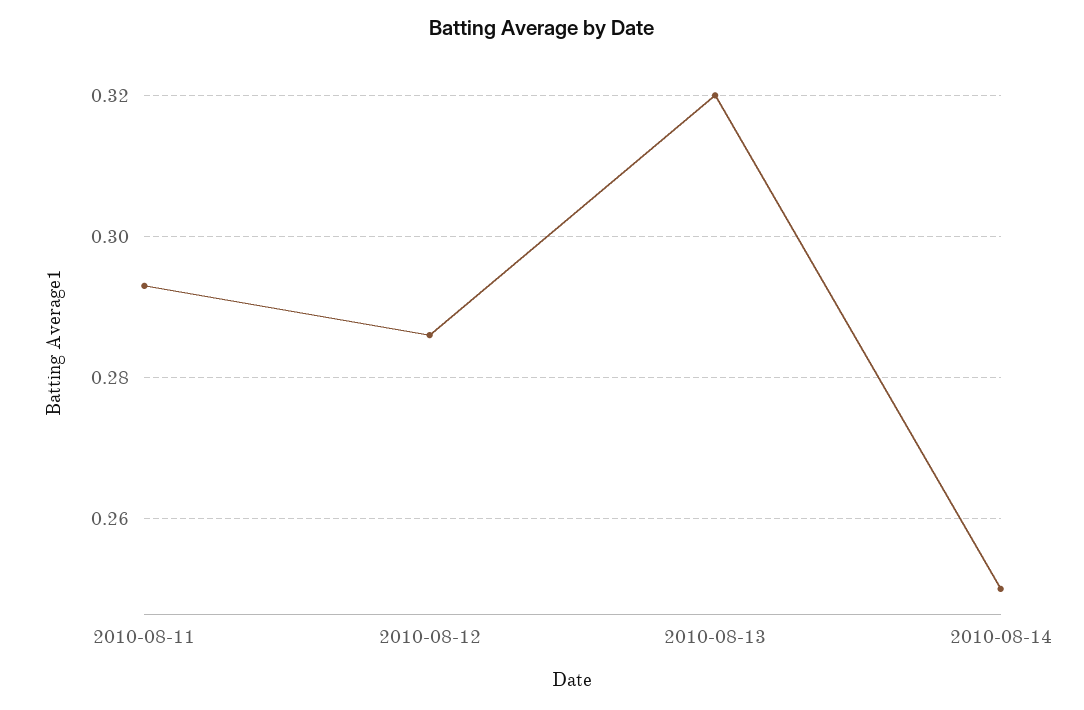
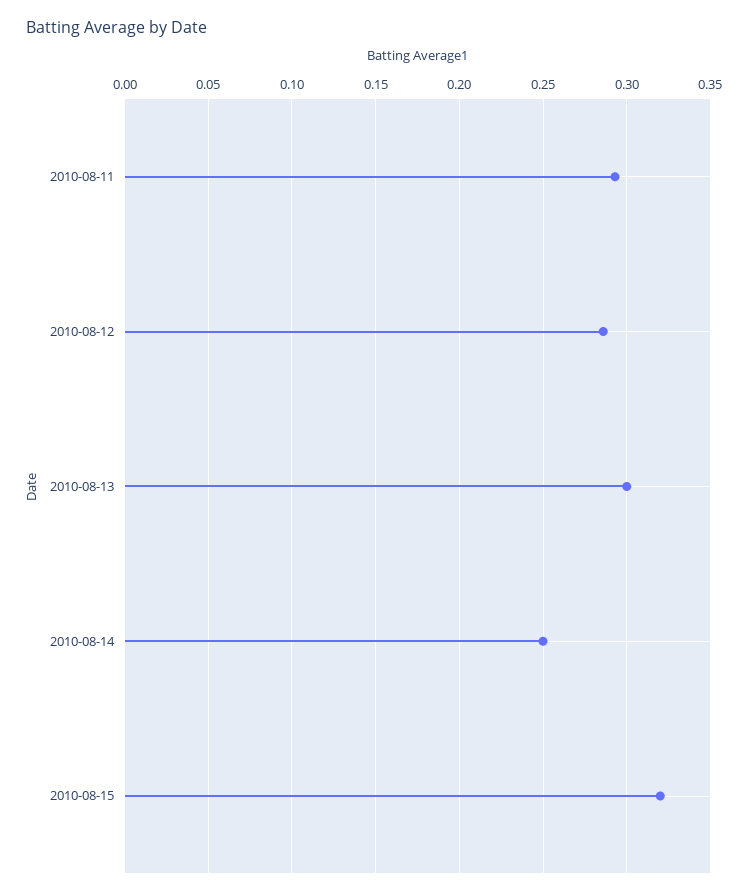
2010-08-13: 0.32 -> 0.3
2010-08-15: none -> 0.32

